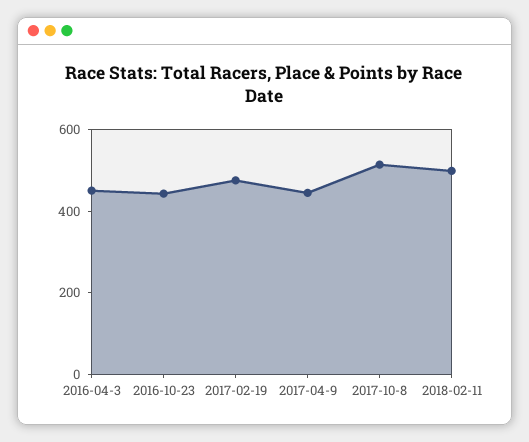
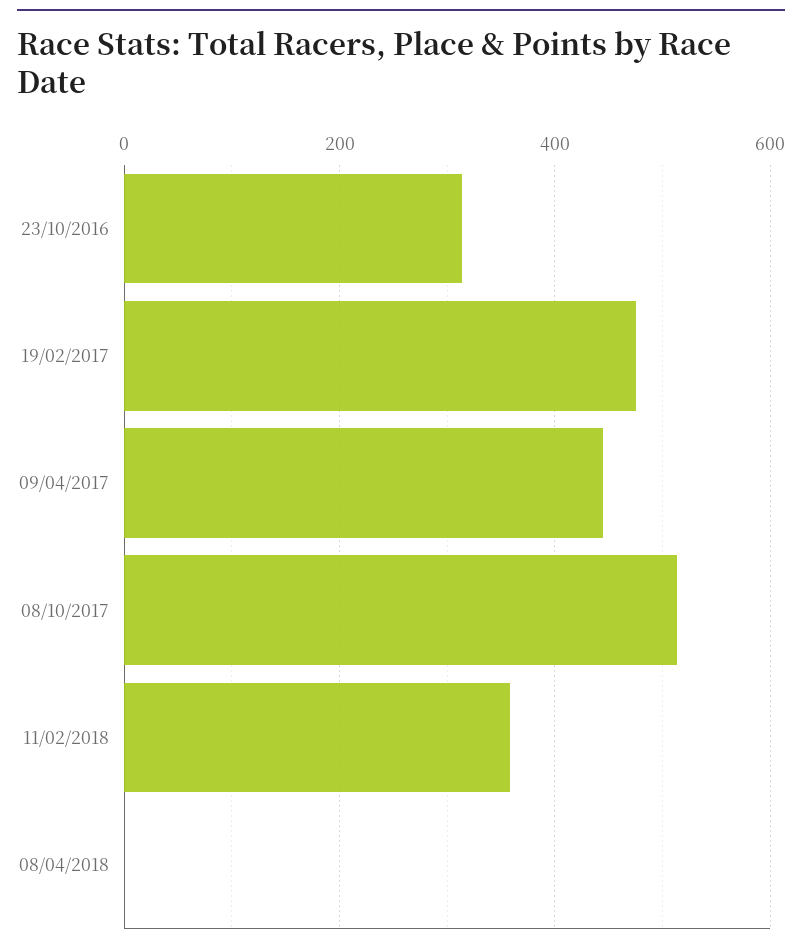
2016-04-3: 450 -> none
2016-10-23: 450 -> 320
2018-02-11: 500 -> 360
08/04/2018: none -> 0

